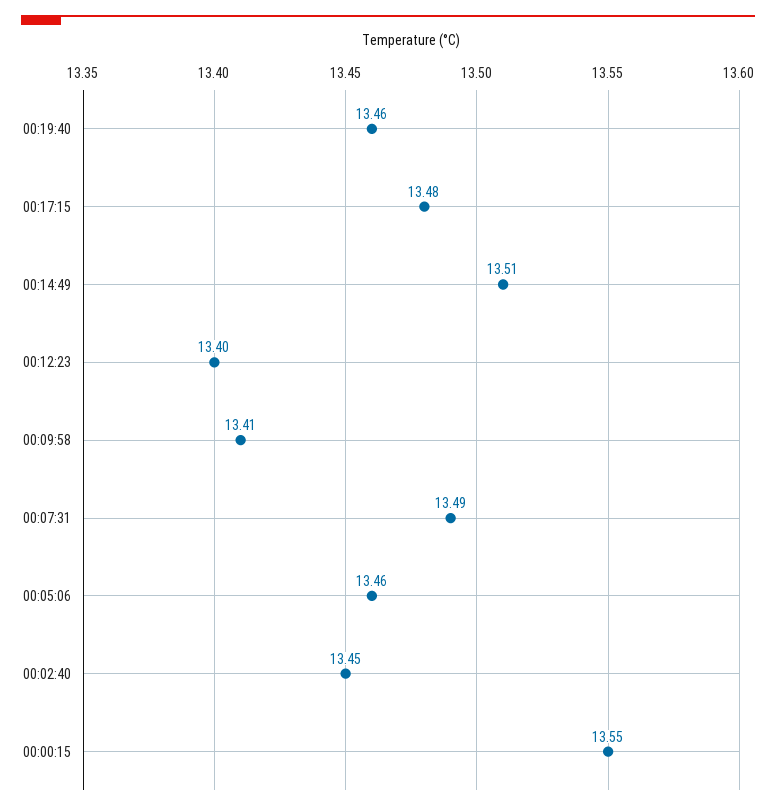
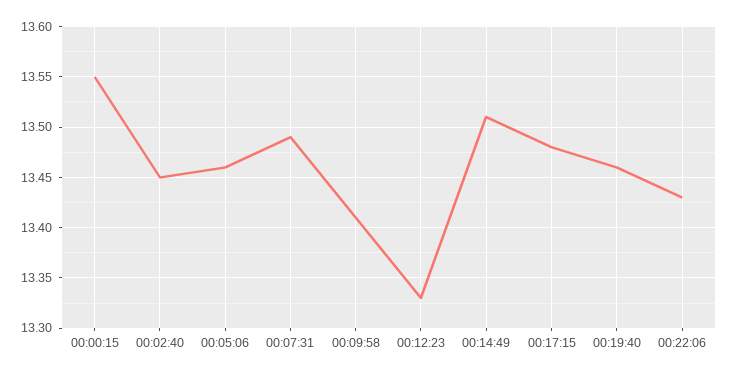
00:12:23: 13.4 -> 13.33
00:22:06: none -> 13.43

